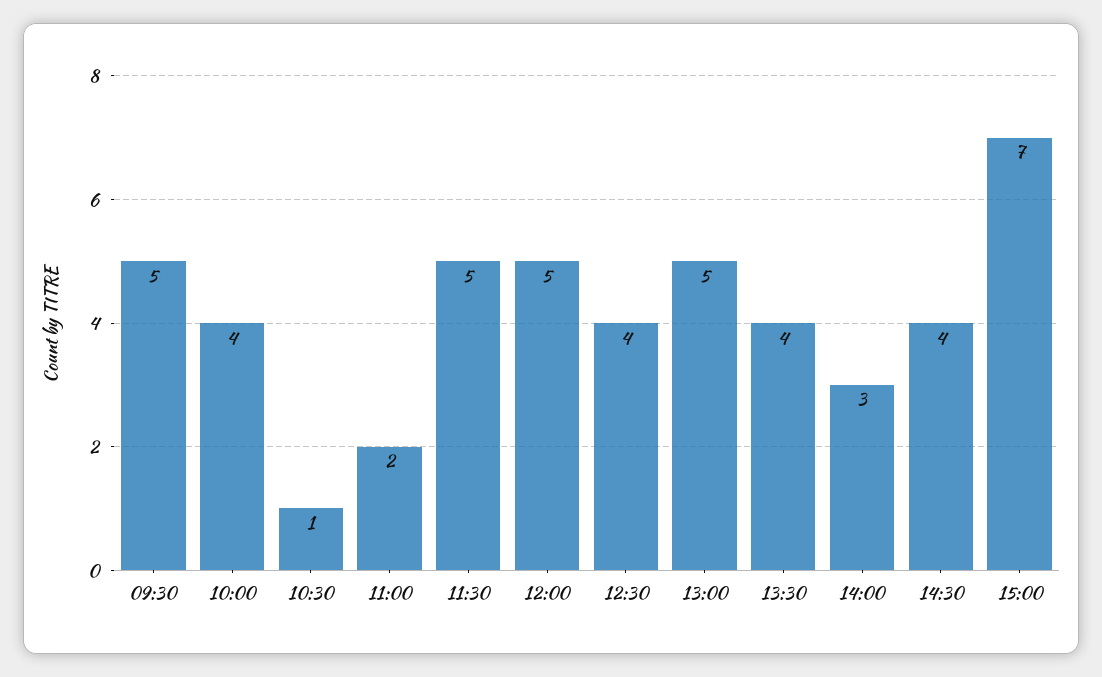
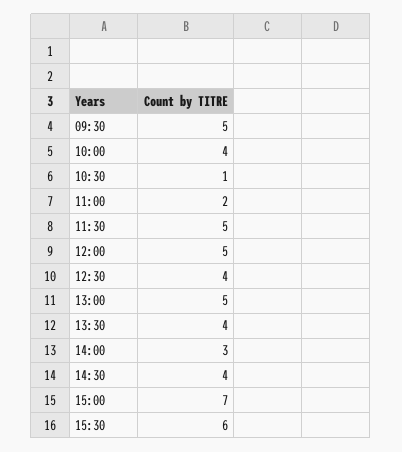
15:30: none -> 6

